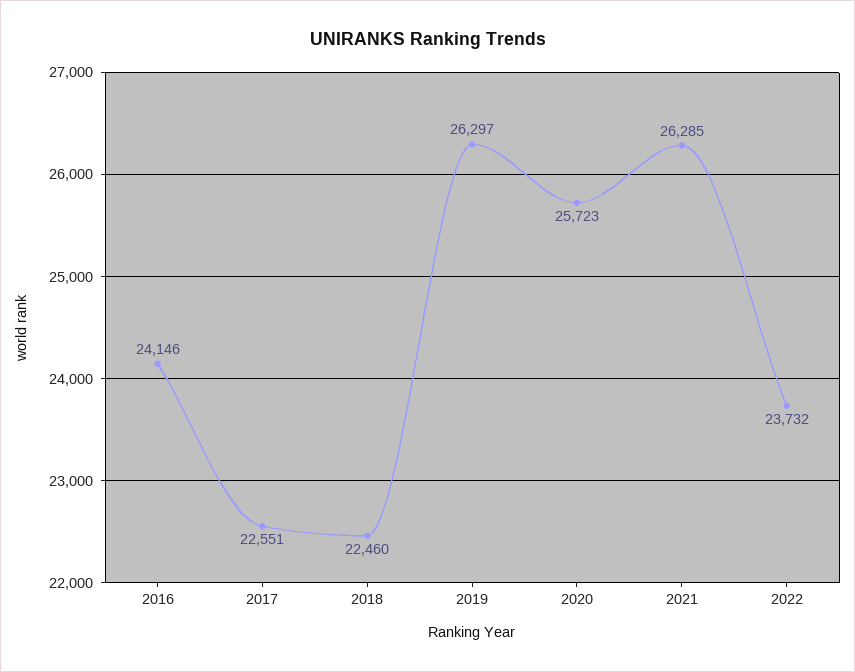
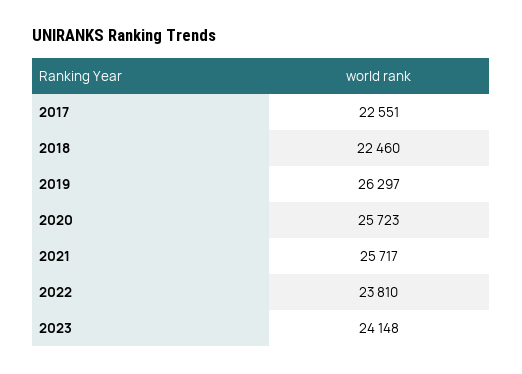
2016: 24146 -> none
2021: 26285 -> 25717
2022: 23732 -> 23810
2023: none -> 24148

